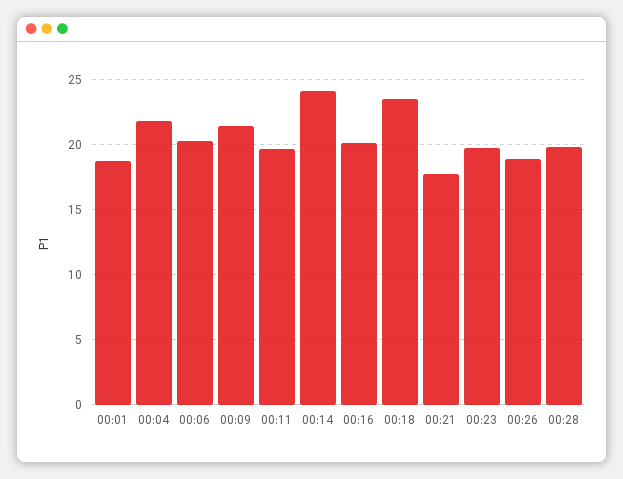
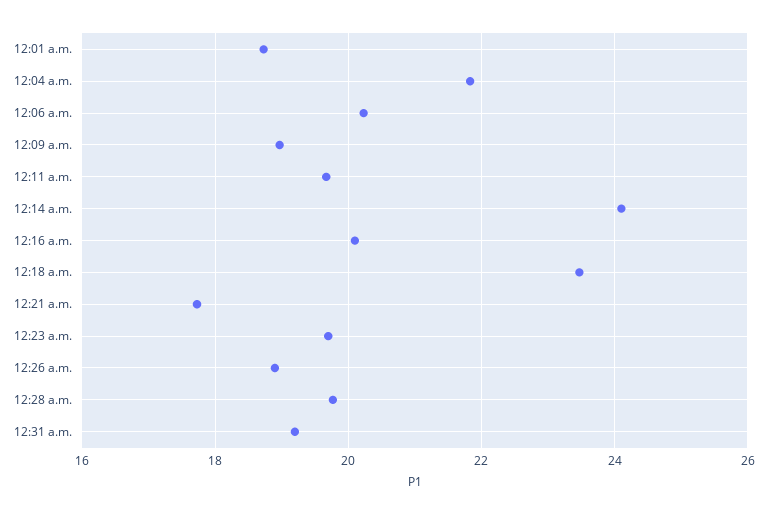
00:09: 21.5 -> 19
12:31 a.m.: none -> 19.2

